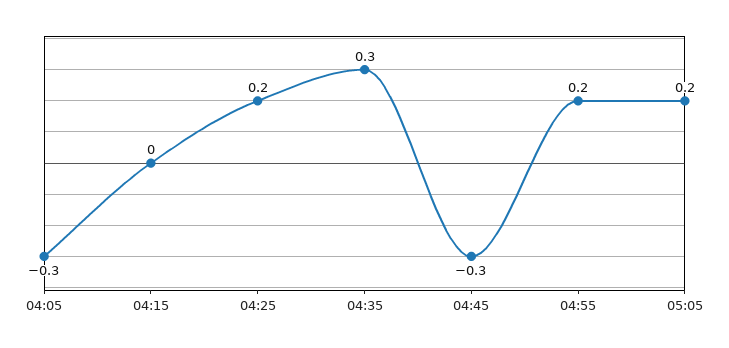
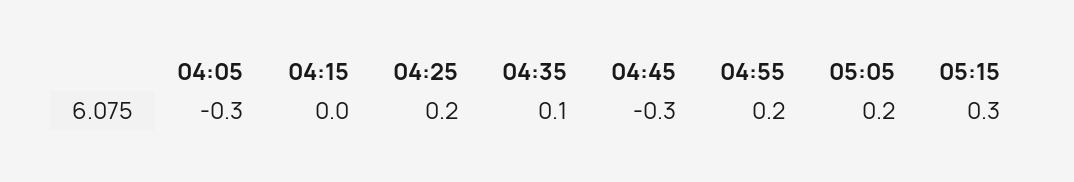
04:35: 0.3 -> 0.1
05:15: none -> 0.3

